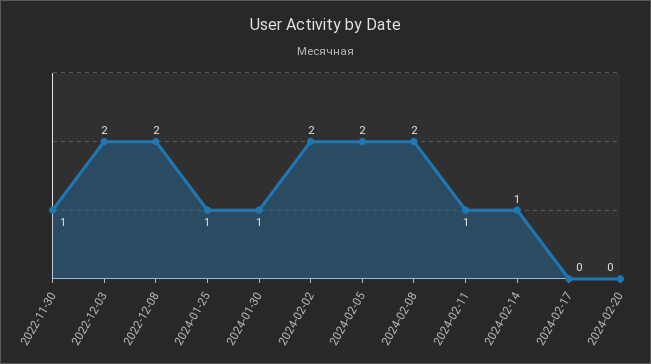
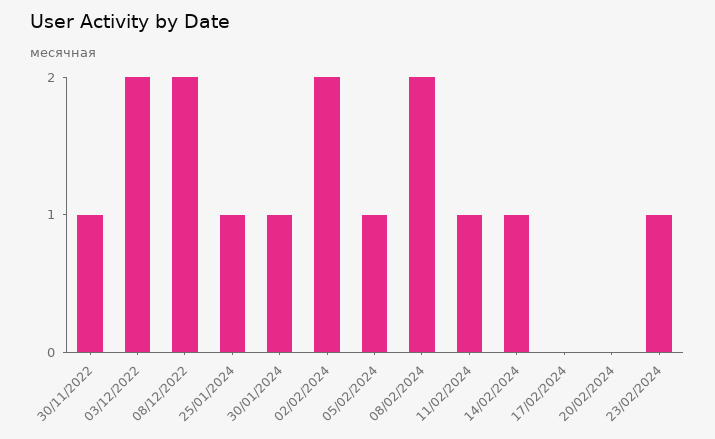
2024-02-05: 2 -> 1
23/02/2024: none -> 1

